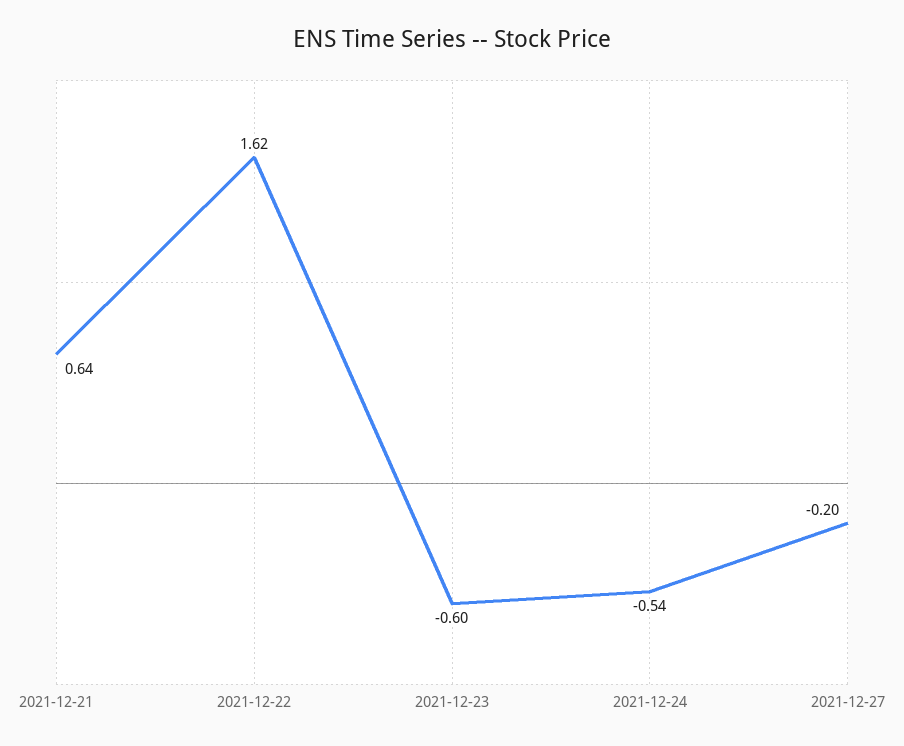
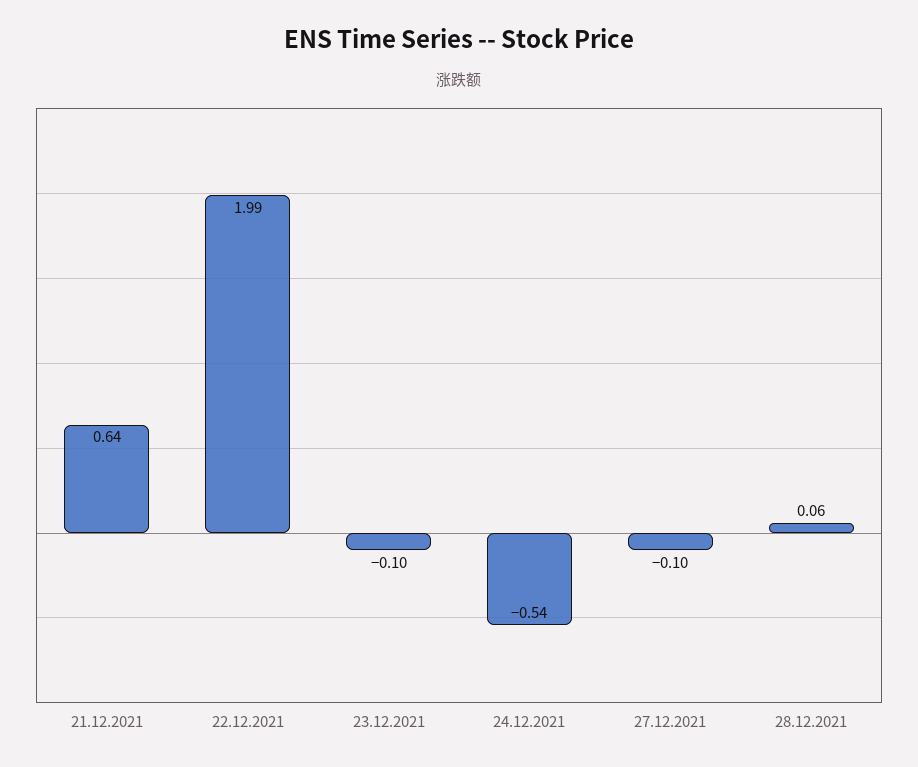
2021-12-22: 1.62 -> 1.99
2021-12-23: -0.6 -> -0.1
2021-12-27: -0.2 -> -0.1
28.12.2021: none -> 0.06

